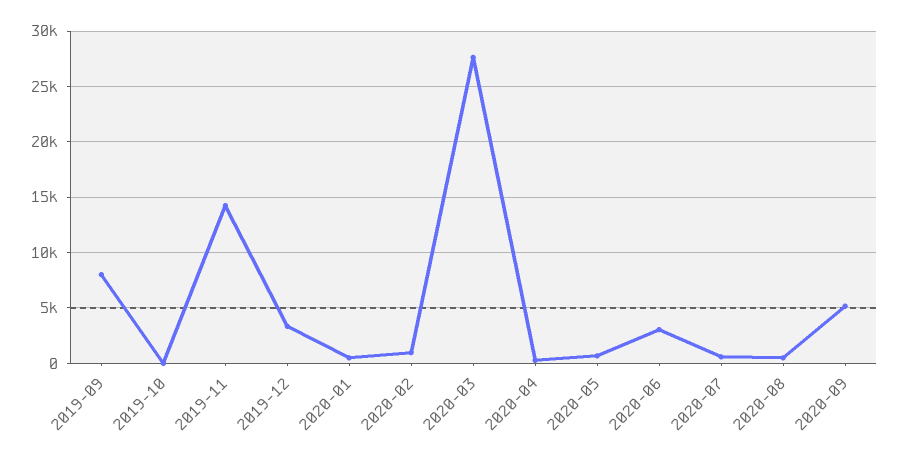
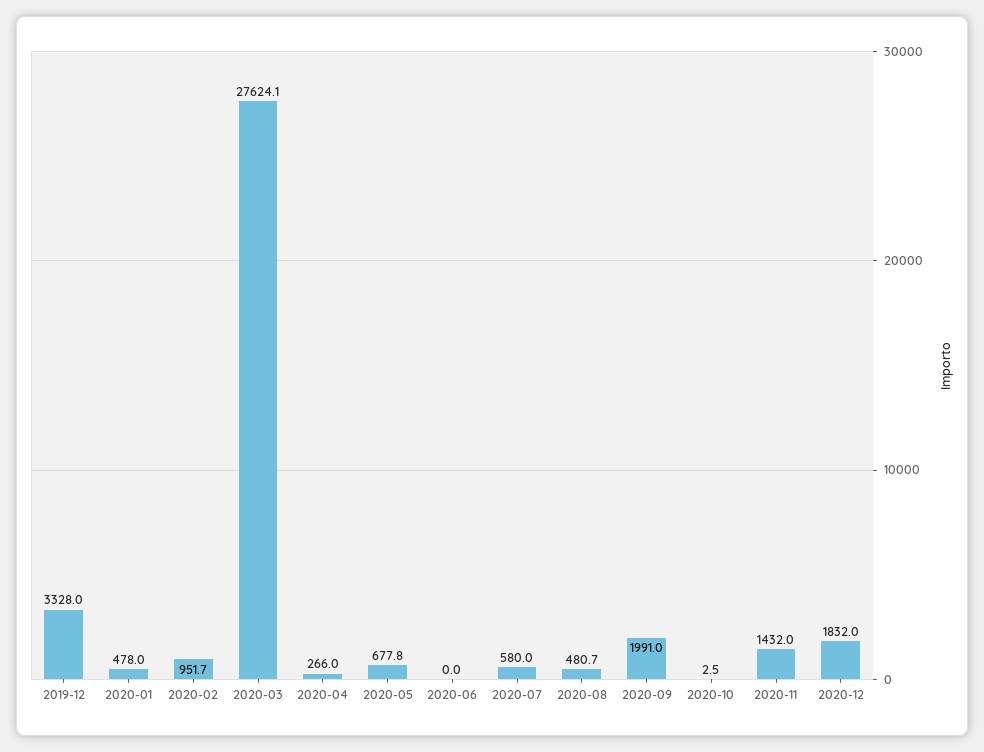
2019-09: 8000 -> none
2019-10: 0 -> none
2019-11: 14000 -> none
2020-06: 3000 -> 0
2020-09: 5000 -> 1991
2020-10: none -> 2.5
2020-11: none -> 1432
2020-12: none -> 1832

